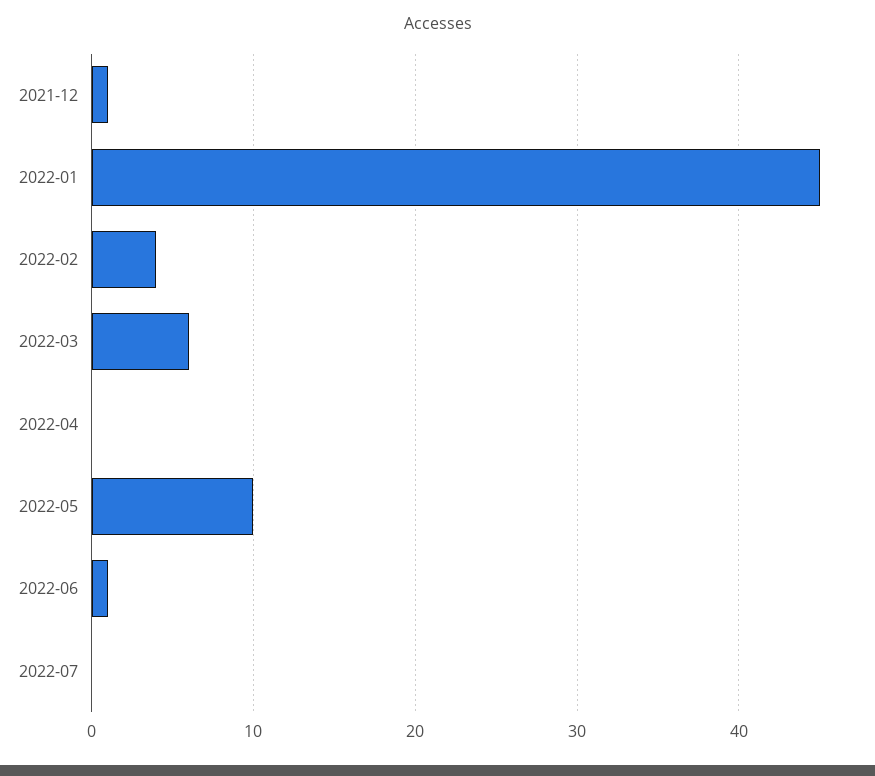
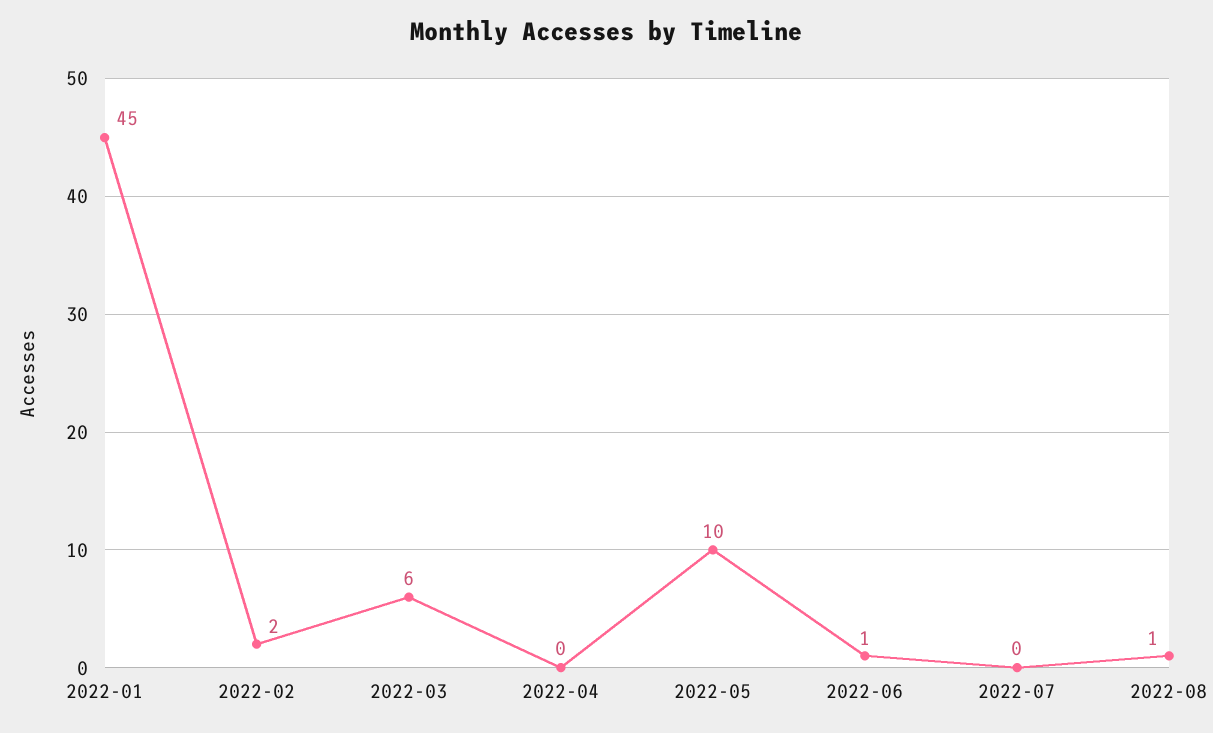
2021-12: 1 -> none
2022-02: 4 -> 2
2022-08: none -> 1

